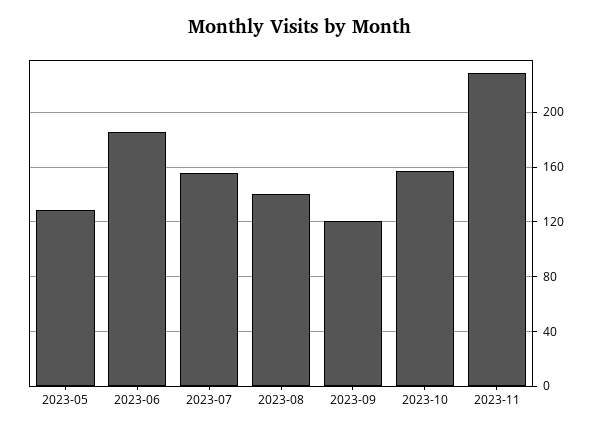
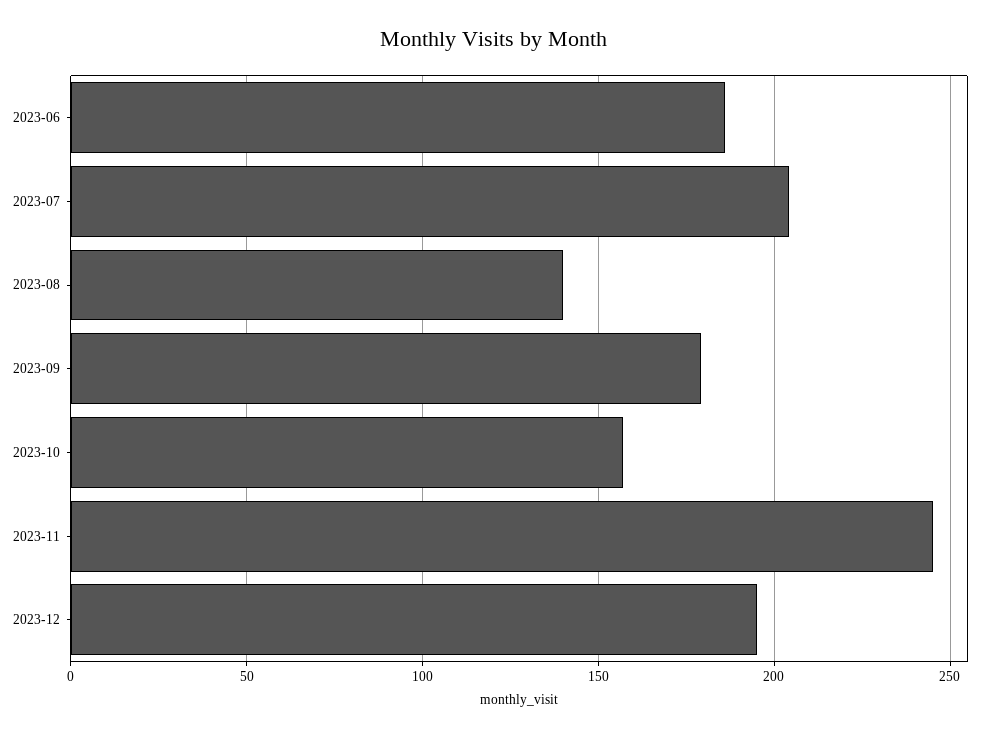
2023-05: 130 -> none
2023-07: 155 -> 205
2023-09: 120 -> 180
2023-11: 230 -> 245
2023-12: none -> 195

